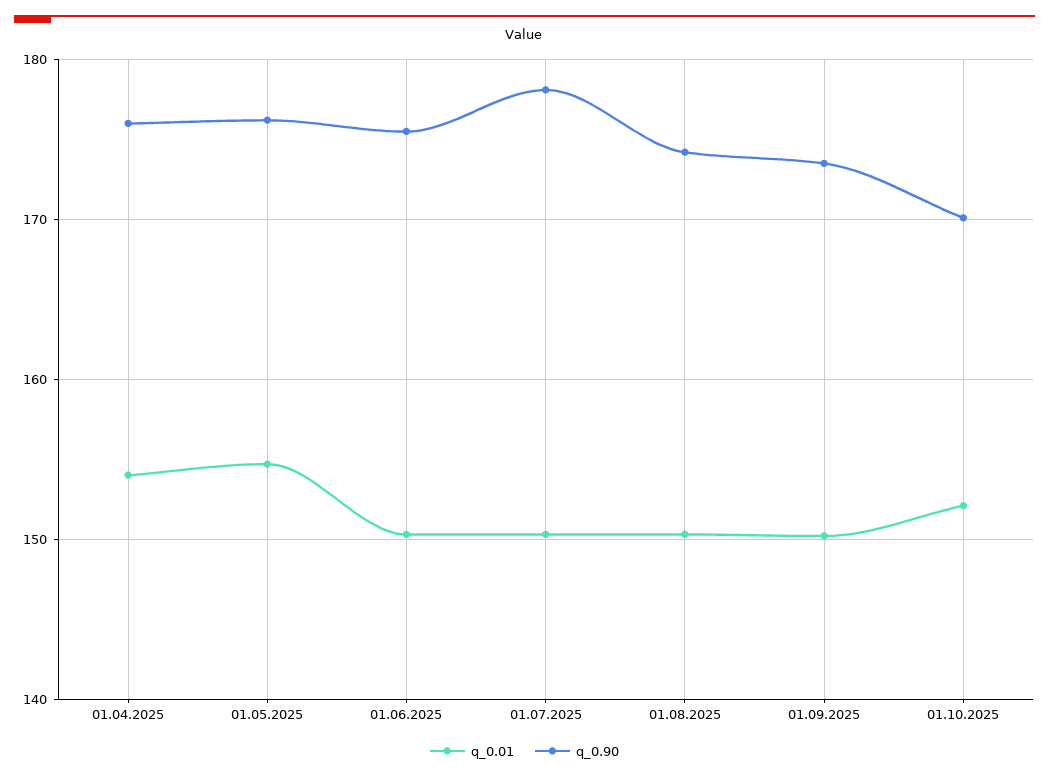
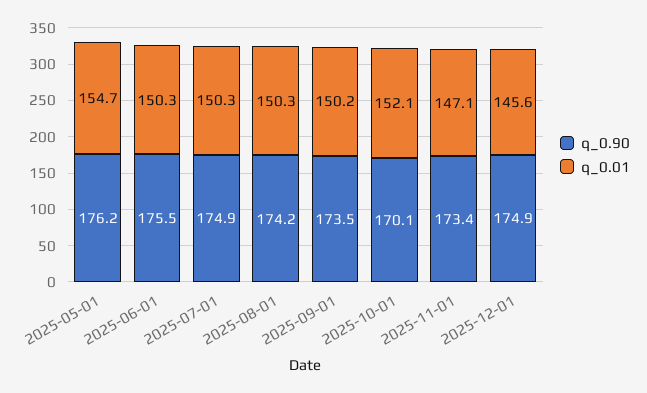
q_0.01, 01.04.2025: 154 -> none
q_0.90, 01.04.2025: 176 -> none
q_0.90, 01.07.2025: 178 -> 174.9
q_0.90, 2025-11-01: none -> 173.4
q_0.01, 2025-11-01: none -> 147.1
q_0.90, 2025-12-01: none -> 174.9
q_0.01, 2025-12-01: none -> 145.6

